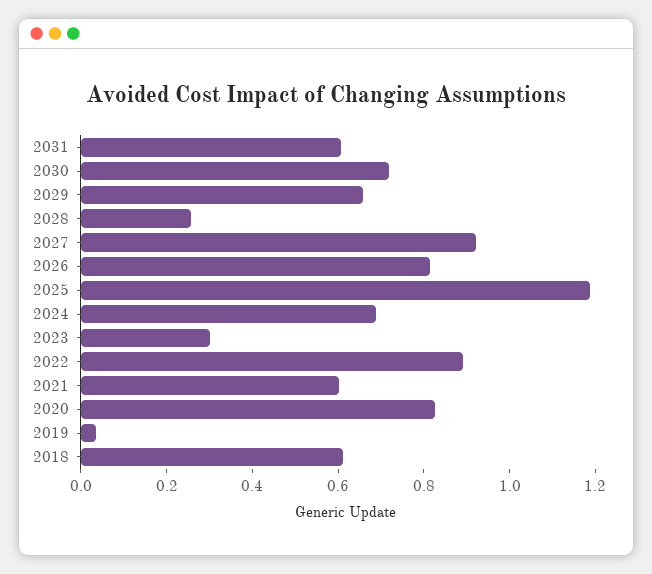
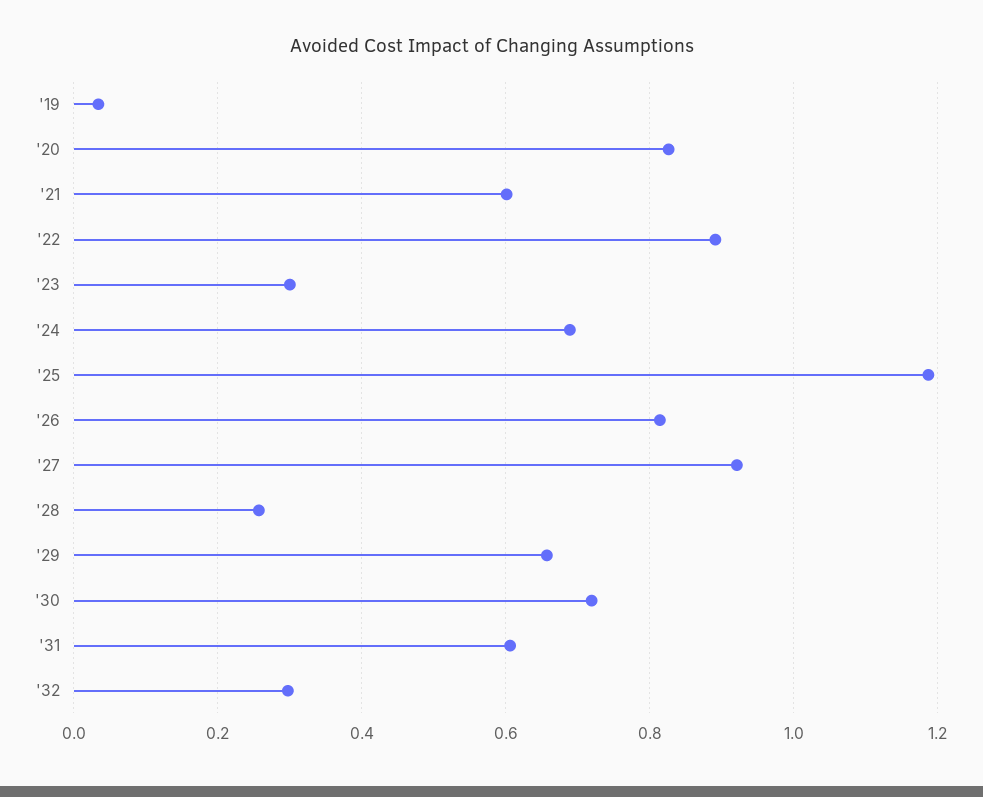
2018: 0.6 -> none
'32: none -> 0.3

